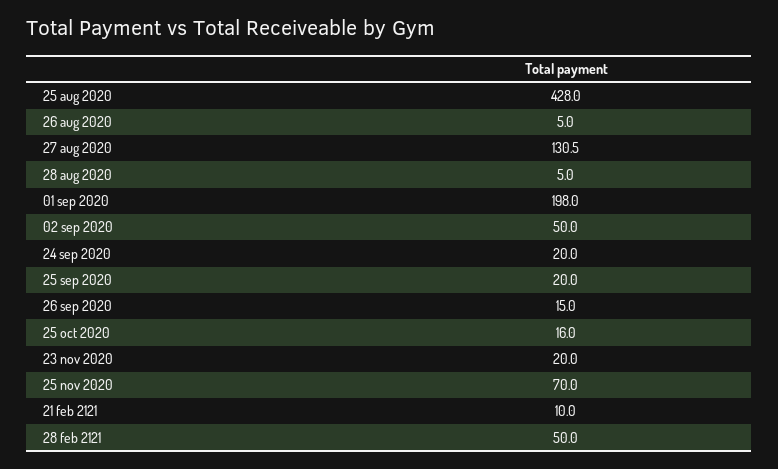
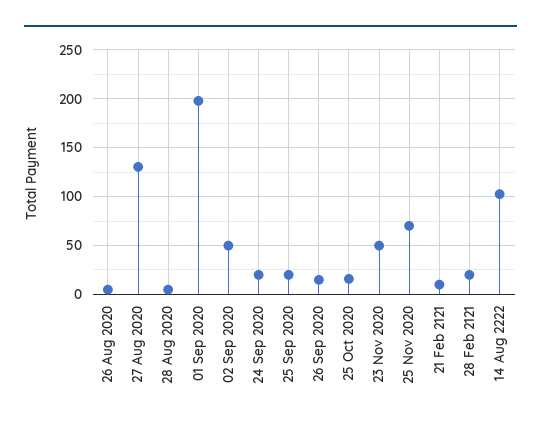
25 aug 2020: 428 -> none
23 nov 2020: 20 -> 50
28 feb 2121: 50 -> 20
14 Aug 2222: none -> 100

